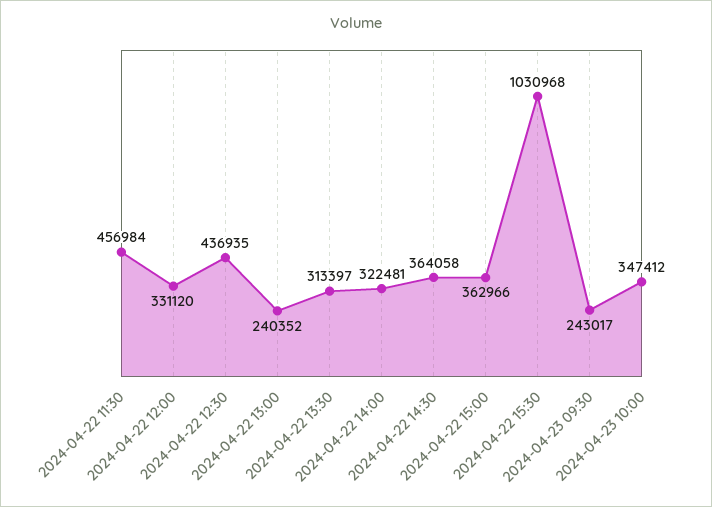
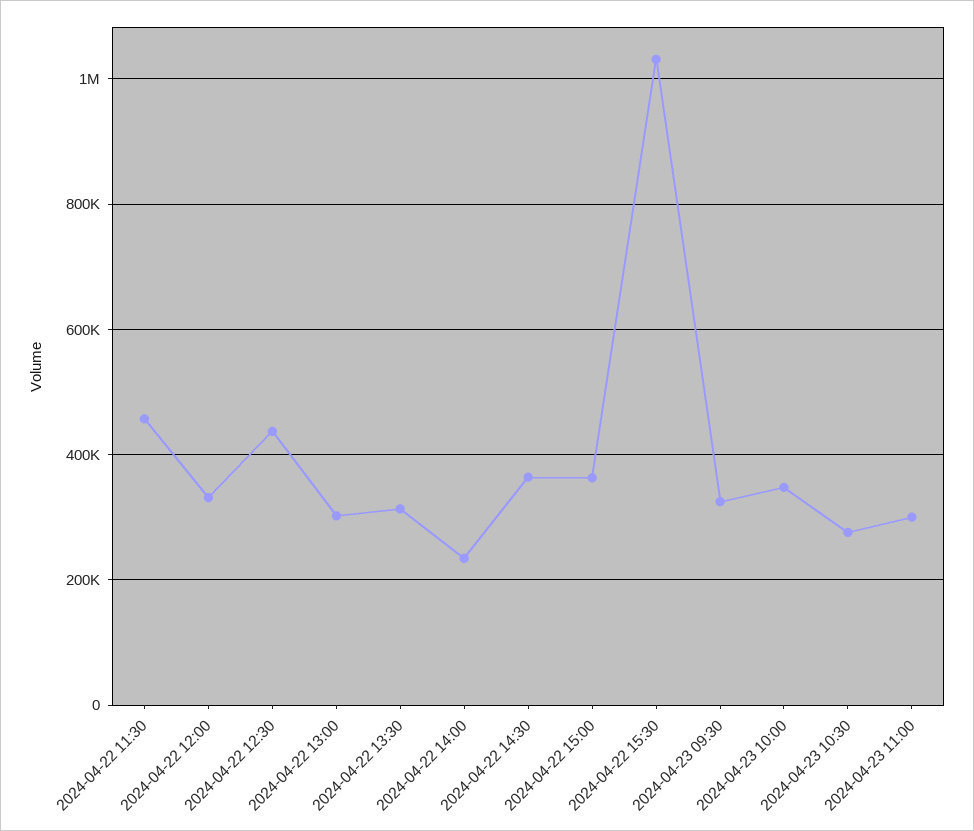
2024-04-22 13:00: 240352 -> 300000
2024-04-22 14:00: 322481 -> 240000
2024-04-23 09:30: 243017 -> 320000
2024-04-23 10:30: none -> 280000
2024-04-23 11:00: none -> 300000

